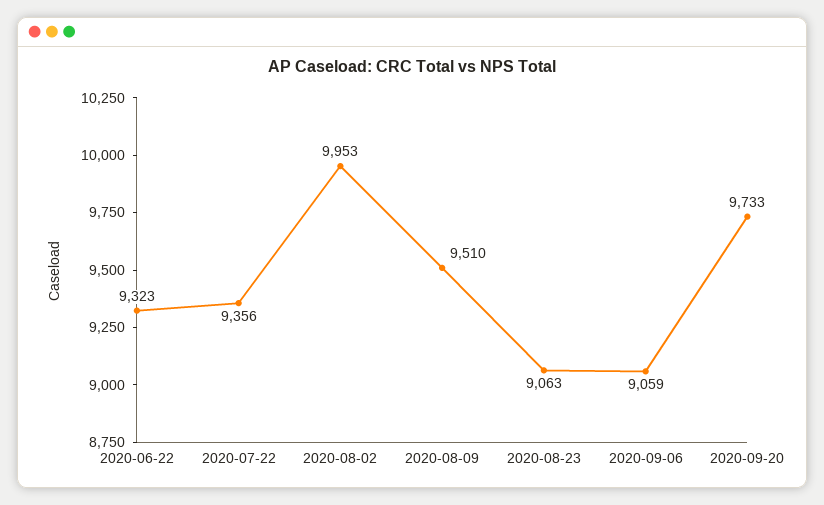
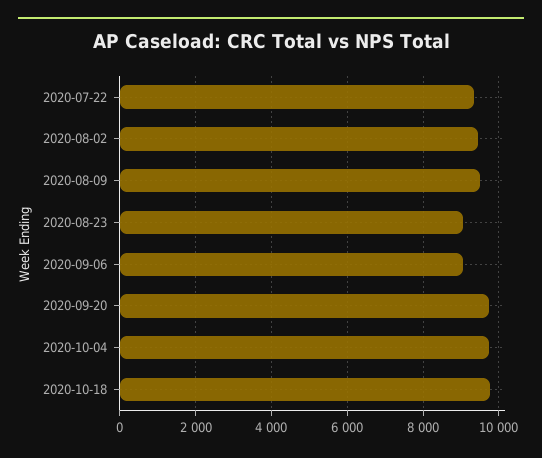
2020-06-22: 9323 -> none
2020-08-02: 9953 -> 9400
2020-10-04: none -> 9800
2020-10-18: none -> 9800

